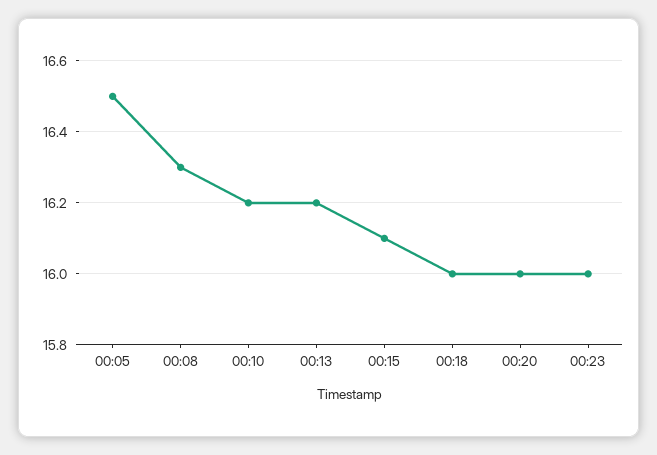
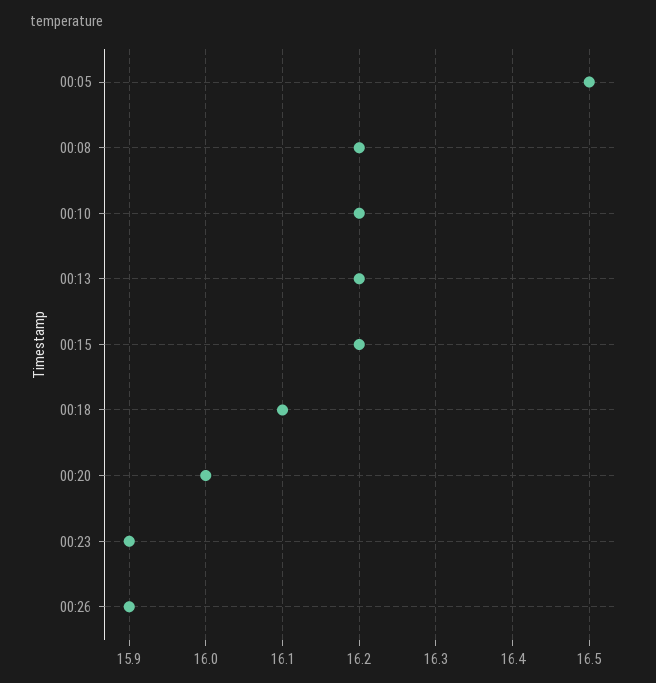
00:08: 16.3 -> 16.2
00:15: 16.1 -> 16.2
00:18: 16 -> 16.1
00:23: 16 -> 15.9
00:26: none -> 15.9

